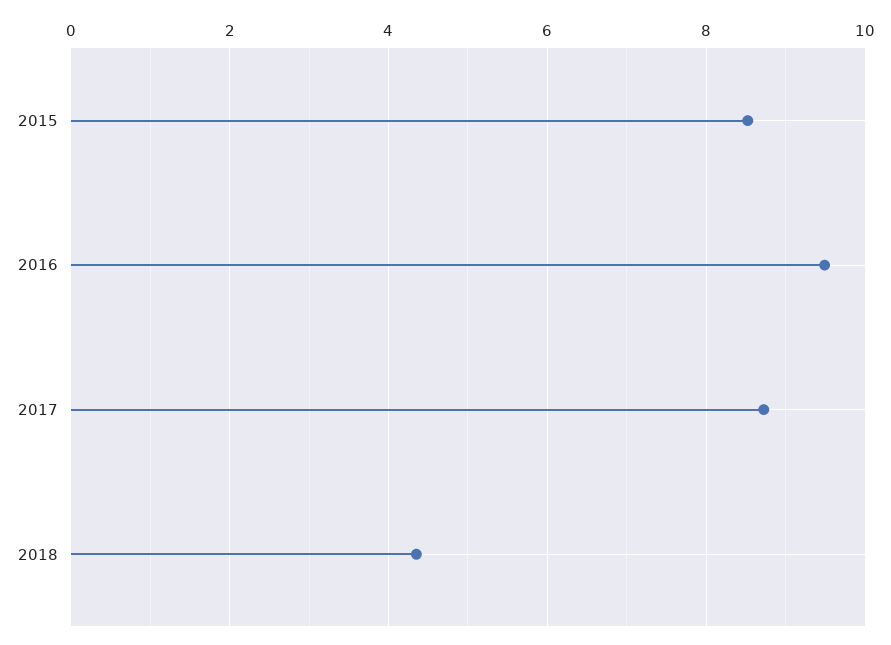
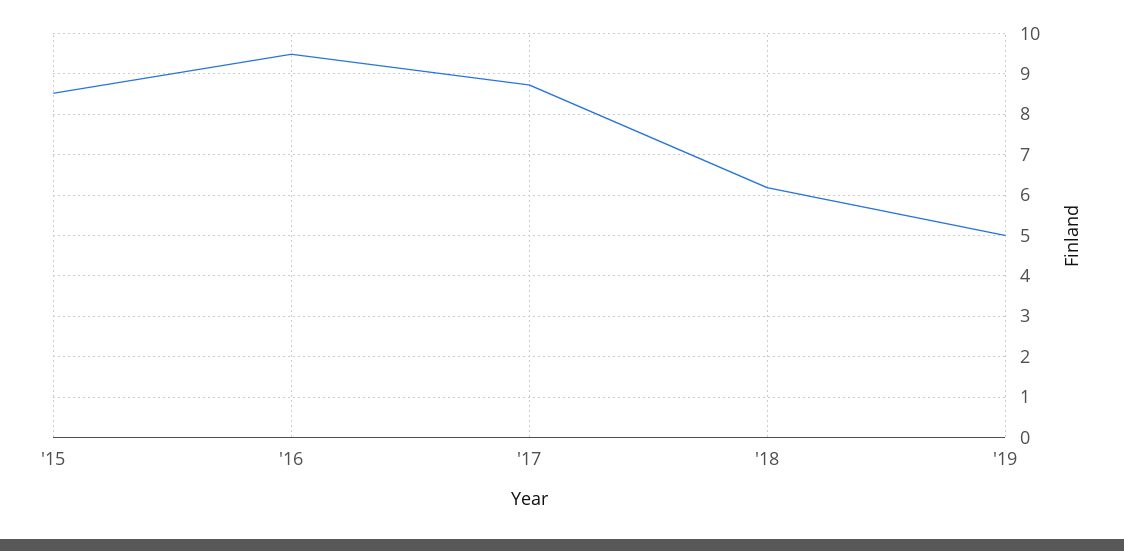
2018: 4.4 -> 6.2
'19: none -> 5

